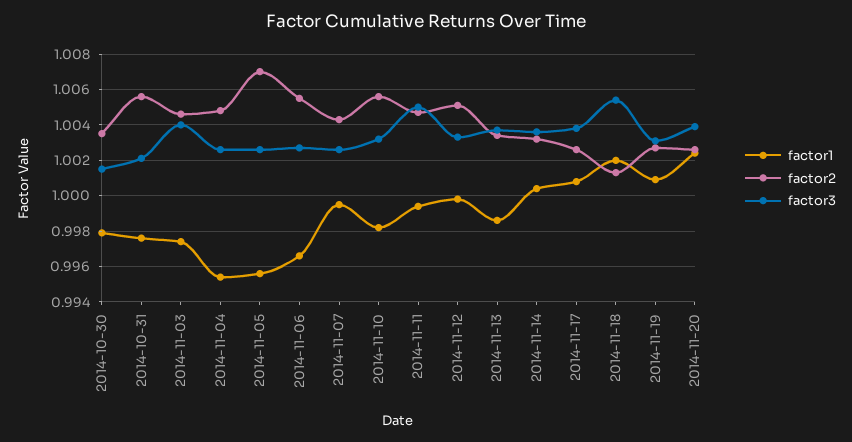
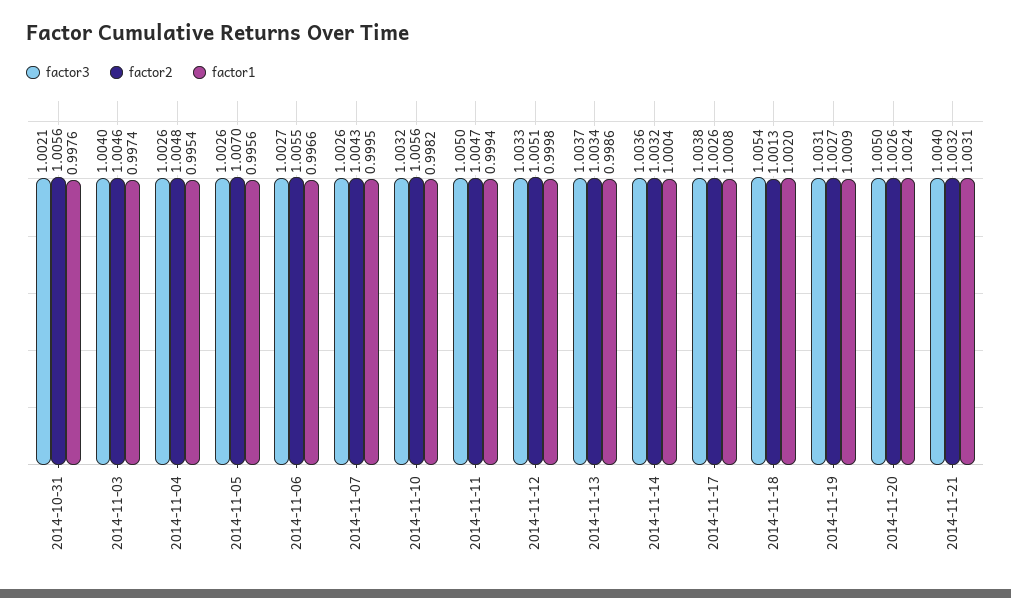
factor1, 2014-10-30: 0.998 -> none
factor2, 2014-10-30: 1.0035 -> none
factor3, 2014-10-30: 1.0015 -> none
factor3, 2014-11-20: 1.004 -> 1.005
factor3, 2014-11-21: none -> 1.004
factor2, 2014-11-21: none -> 1.0032
factor1, 2014-11-21: none -> 1.0031

